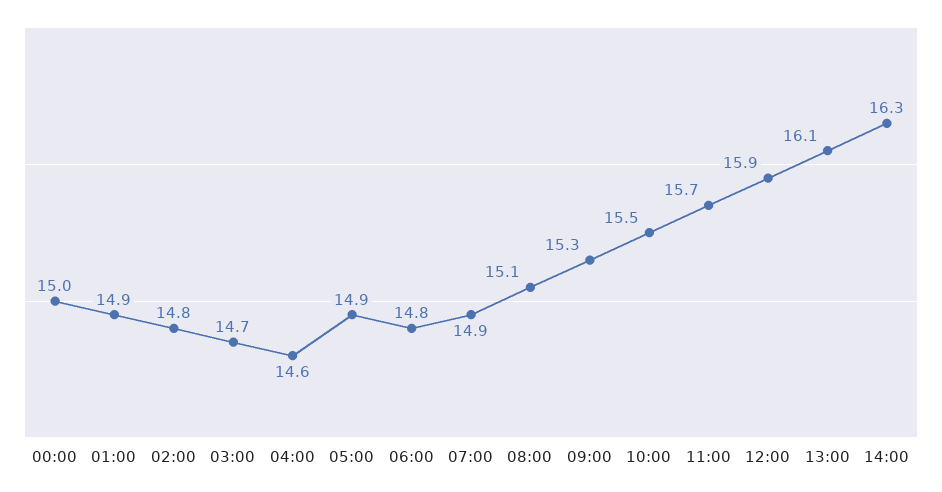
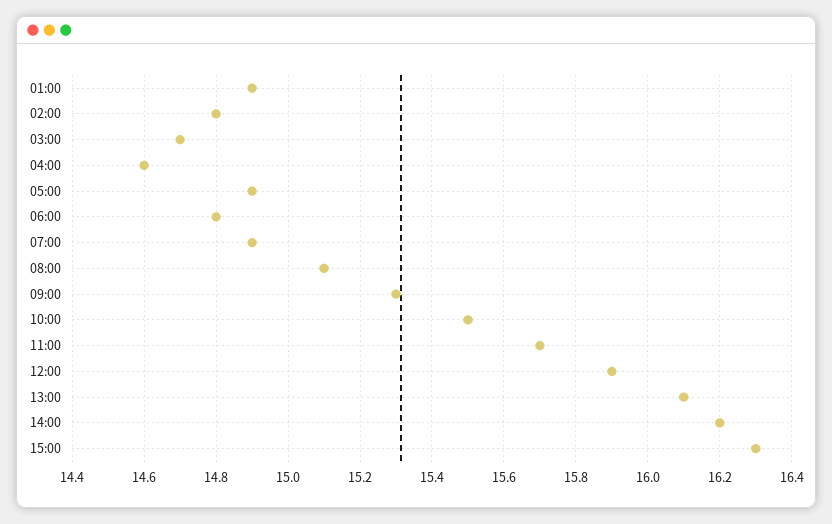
00:00: 15 -> none
14:00: 16.3 -> 16.2
15:00: none -> 16.3

